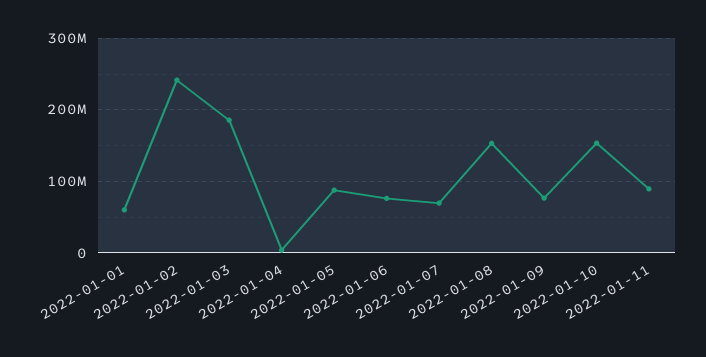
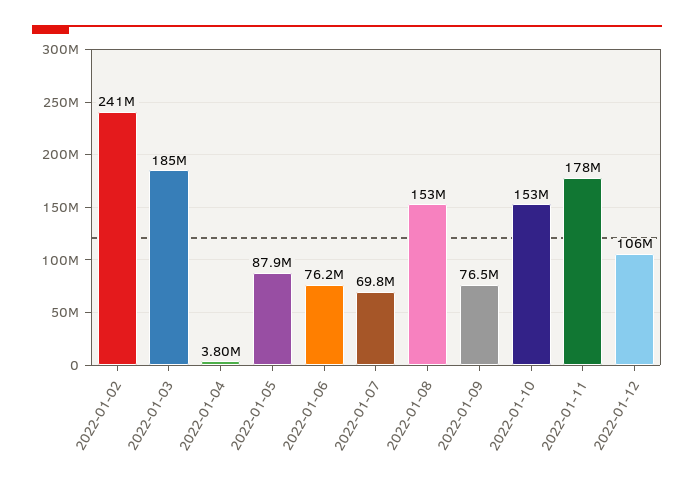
2022-01-01: 60000000 -> none
2022-01-11: 90000000 -> 178000000
2022-01-12: none -> 106000000

